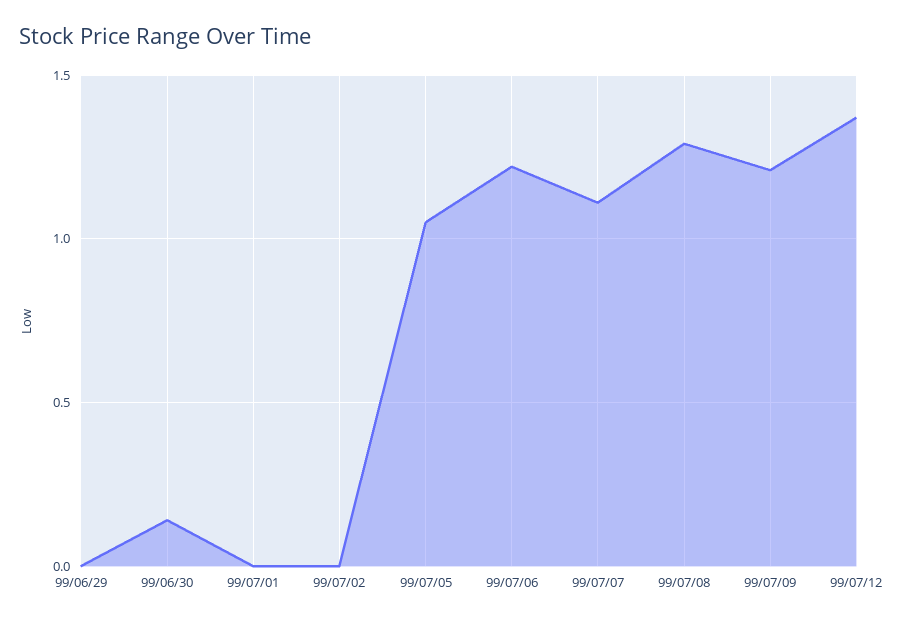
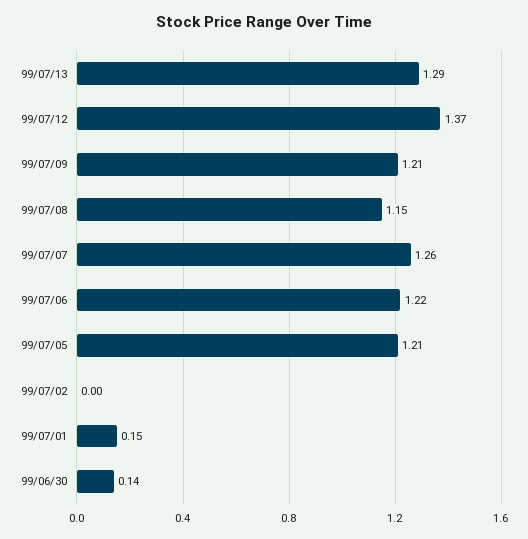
99/06/29: 0 -> none
99/07/01: 0 -> 0.15
99/07/05: 1.05 -> 1.21
99/07/07: 1.1 -> 1.26
99/07/08: 1.3 -> 1.15
99/07/13: none -> 1.29

